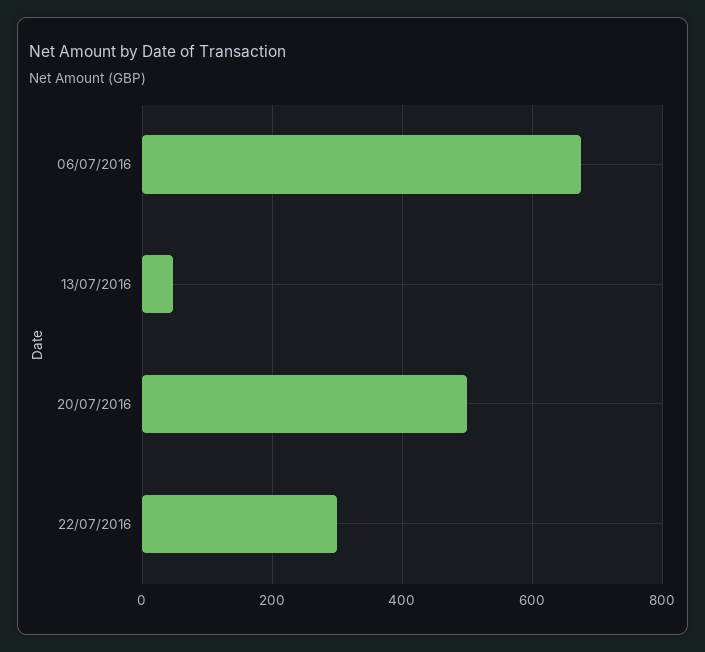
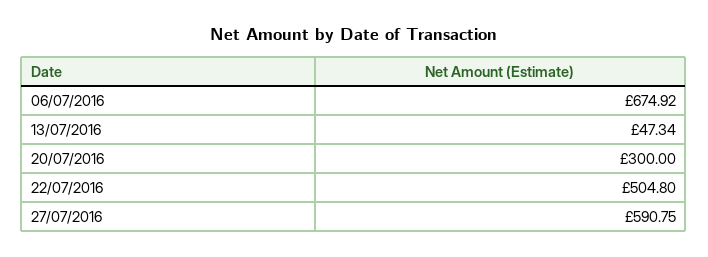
20/07/2016: 500 -> 300
22/07/2016: 300 -> 504.8
27/07/2016: none -> 590.75

